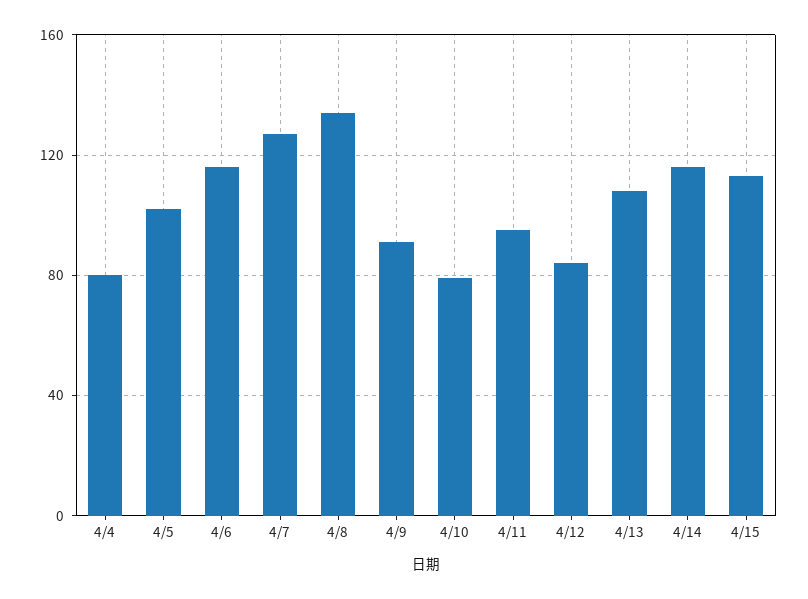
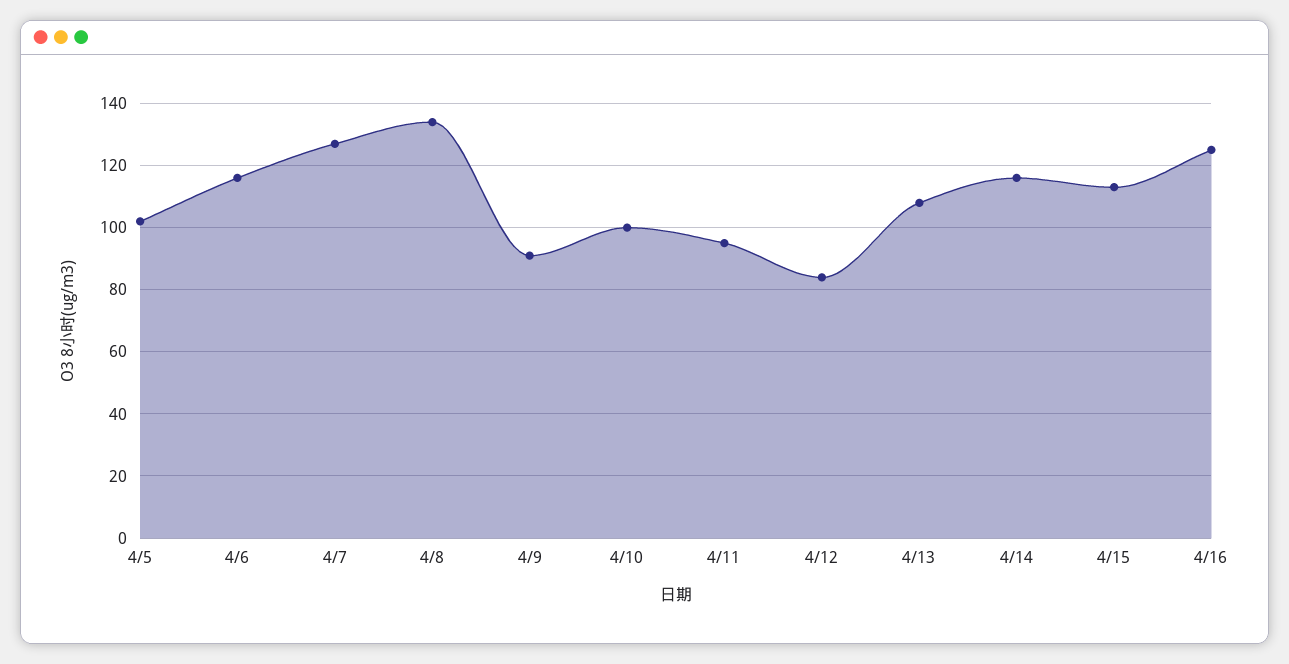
4/4: 80 -> none
4/10: 80 -> 100
4/16: none -> 125

